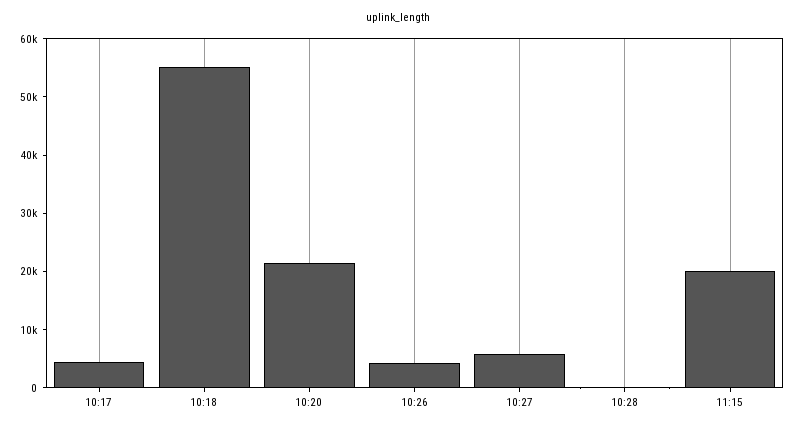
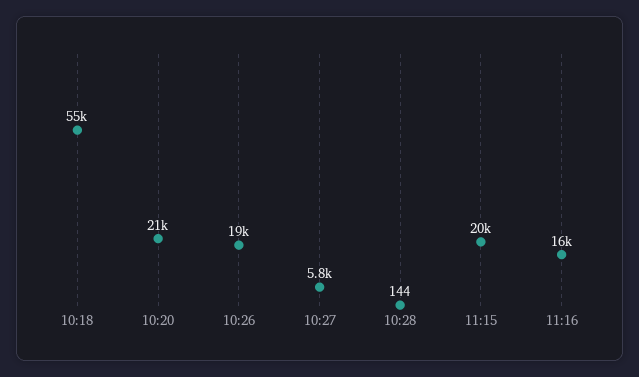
10:17: 4000 -> none
10:26: 4000 -> 19000
11:16: none -> 16000

